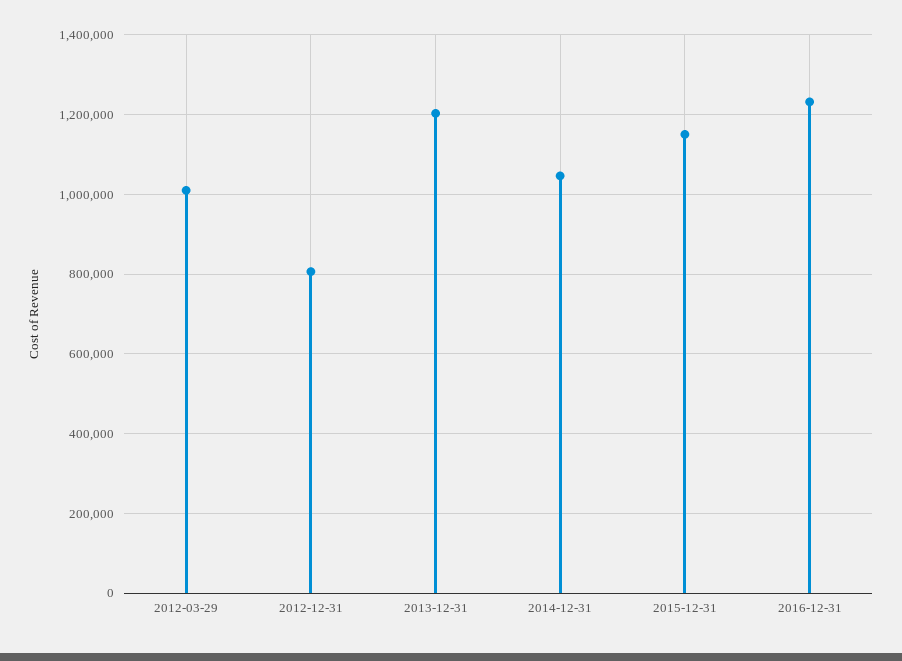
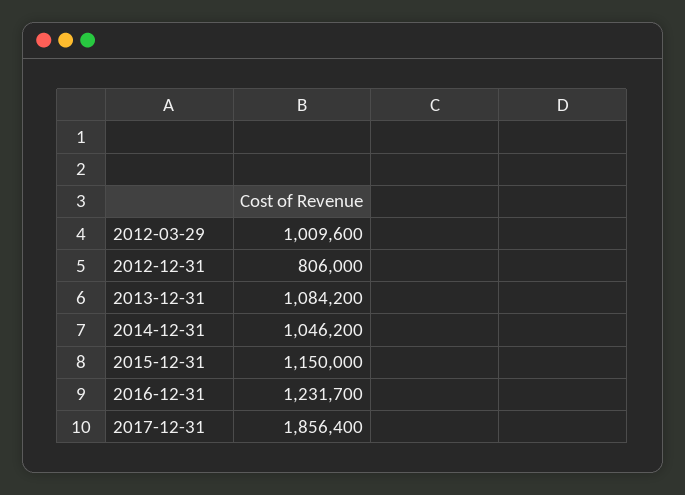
2013-12-31: 1200000 -> 1084200
2017-12-31: none -> 1856400

